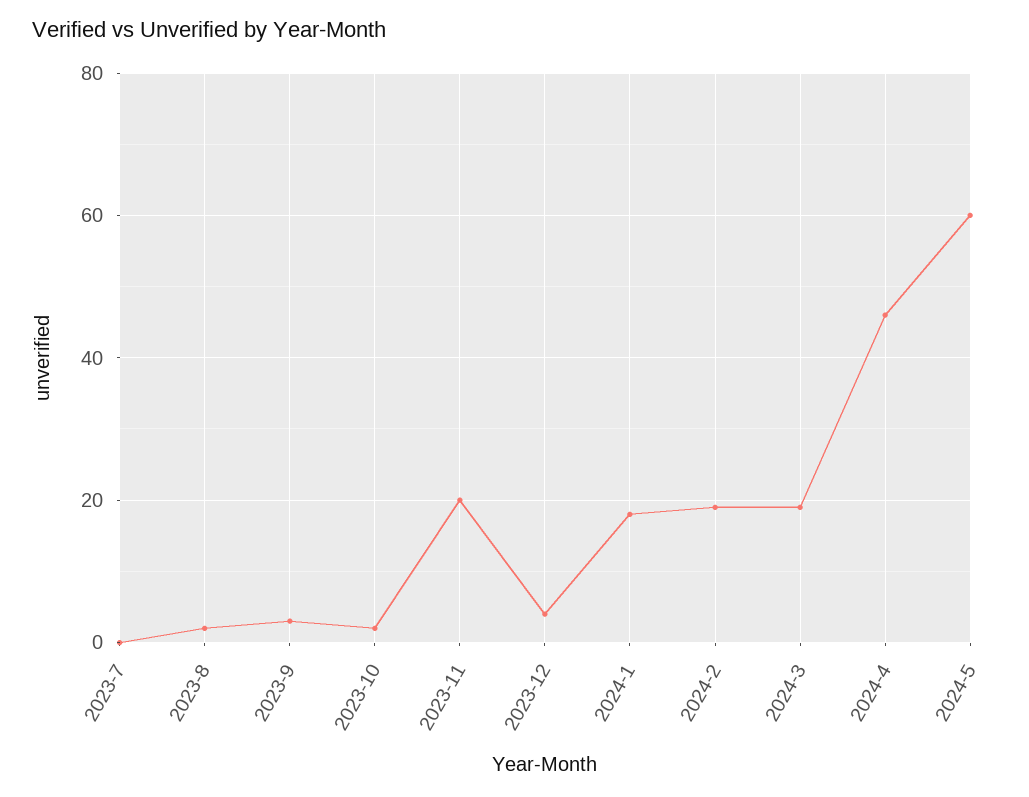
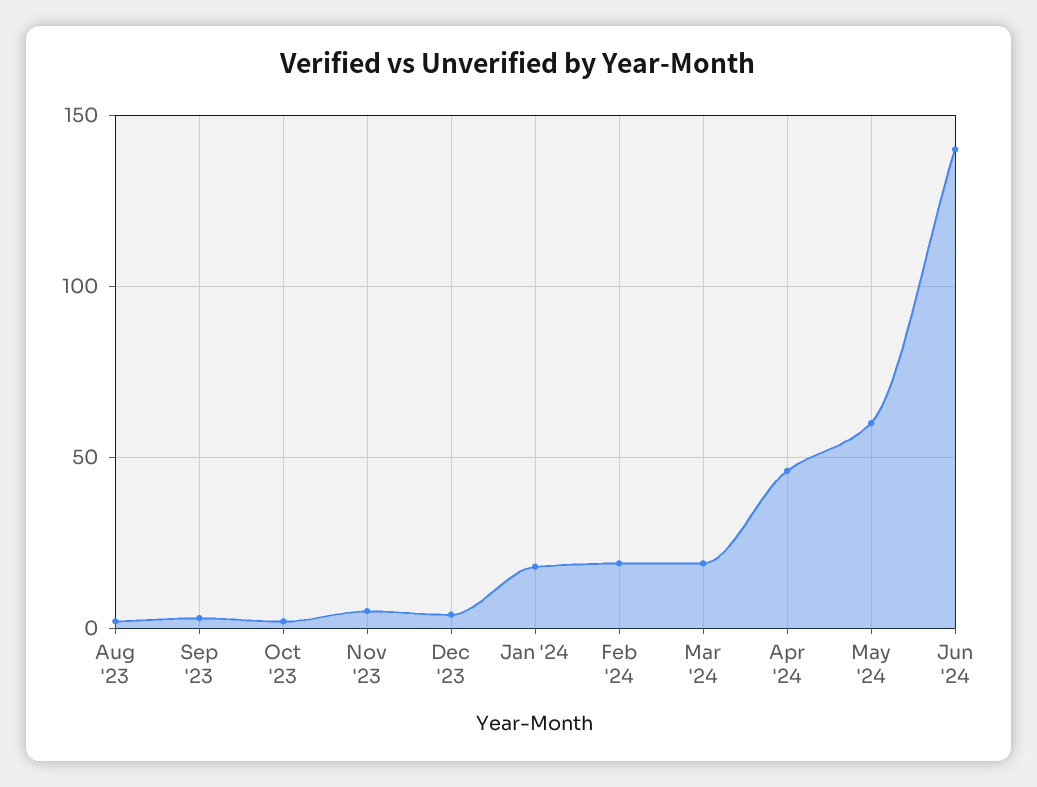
2023-7: 0 -> none
2023-11: 20 -> 5
Jun '24: none -> 140

